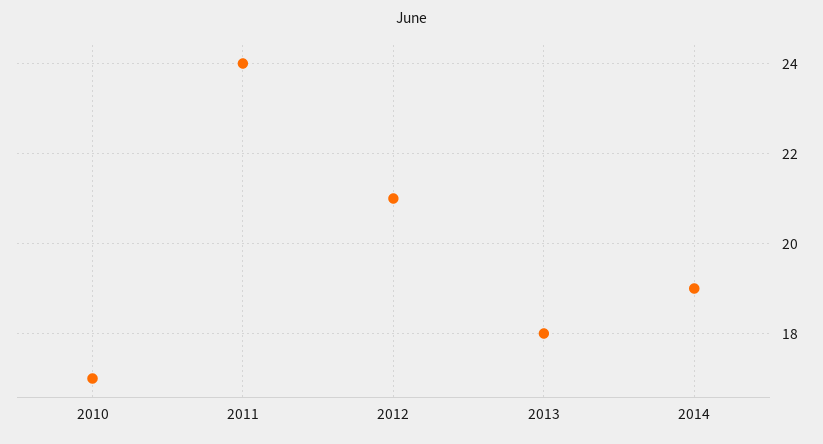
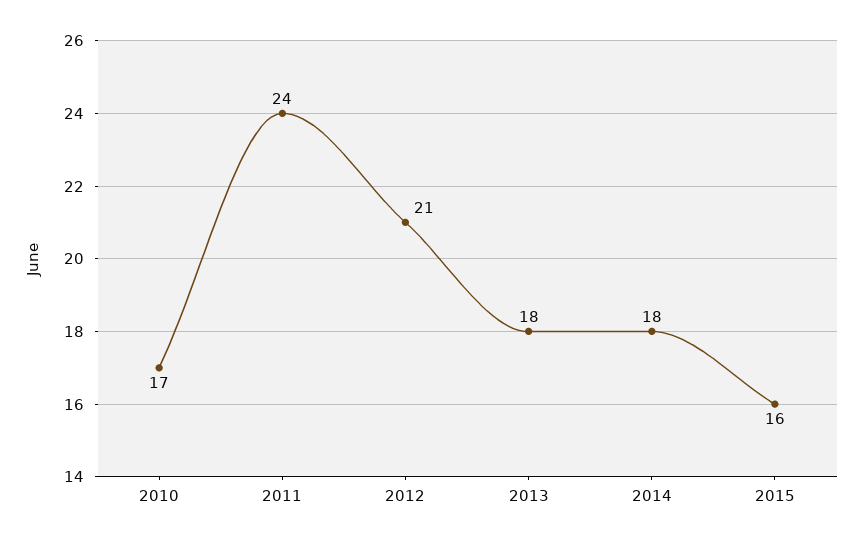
2014: 19 -> 18
2015: none -> 16

